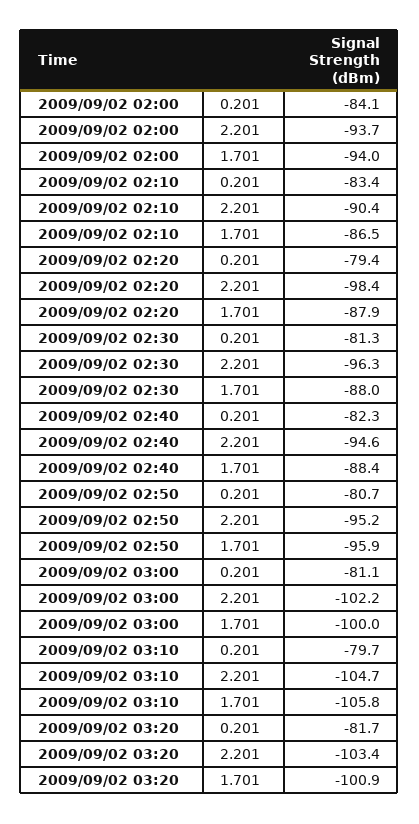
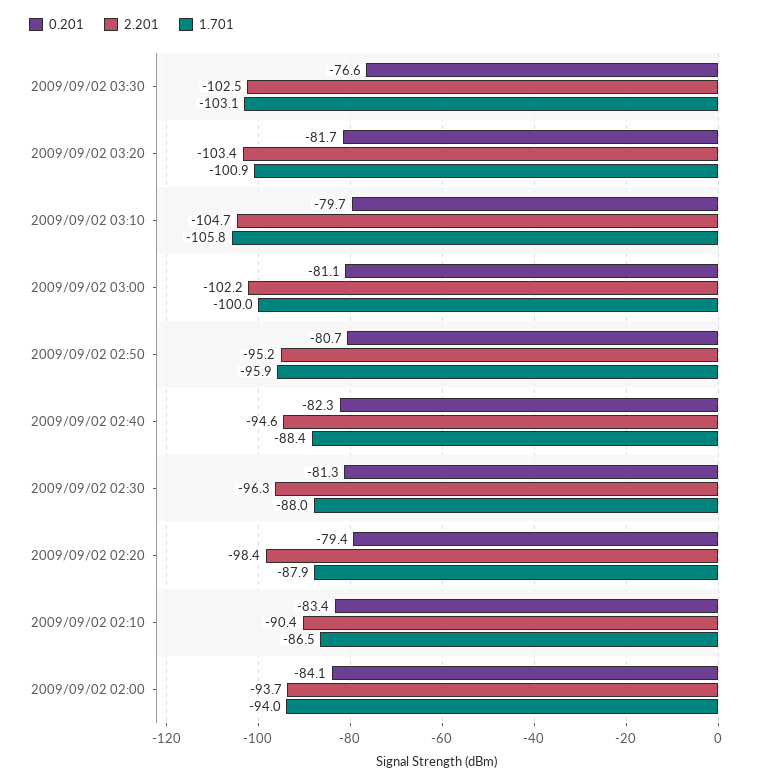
0.201, 2009/09/02 03:30: none -> -76.6
2.201, 2009/09/02 03:30: none -> -102.5
1.701, 2009/09/02 03:30: none -> -103.1

